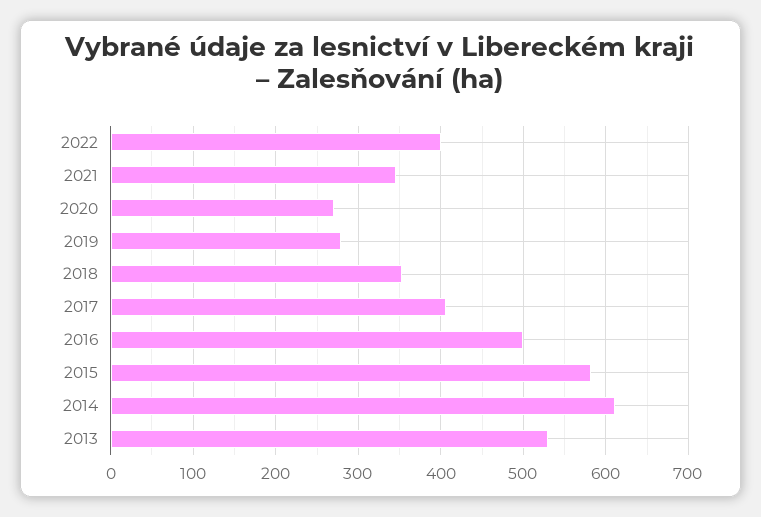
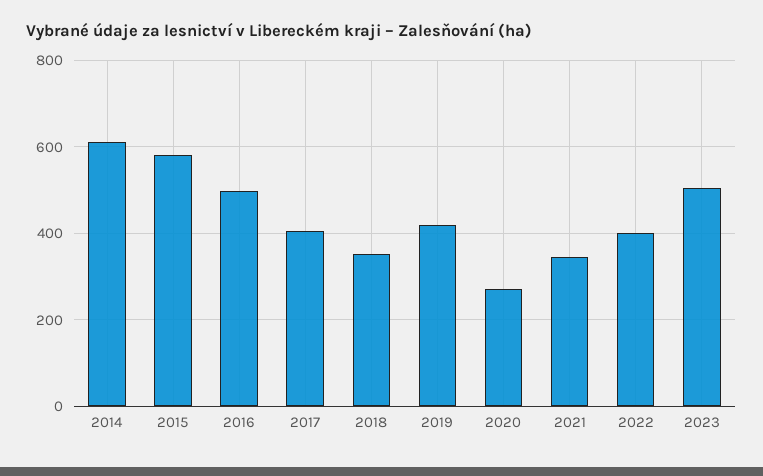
2019: 280 -> 420
2013: 530 -> none
2023: none -> 500

